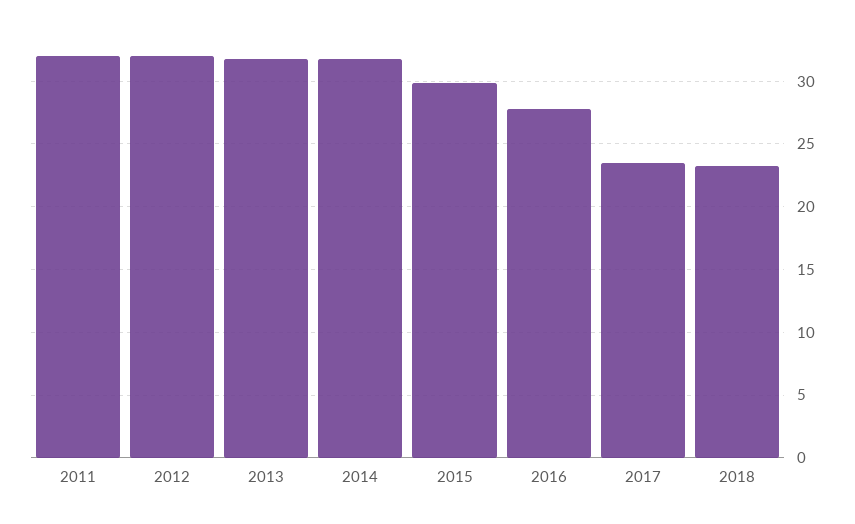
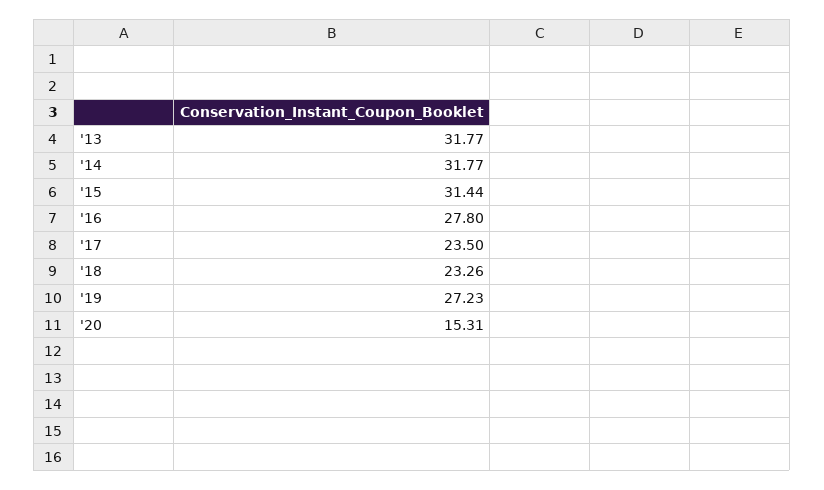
2011: 32 -> none
2012: 32 -> none
2015: 30 -> 31.44
'19: none -> 27.23
'20: none -> 15.31

